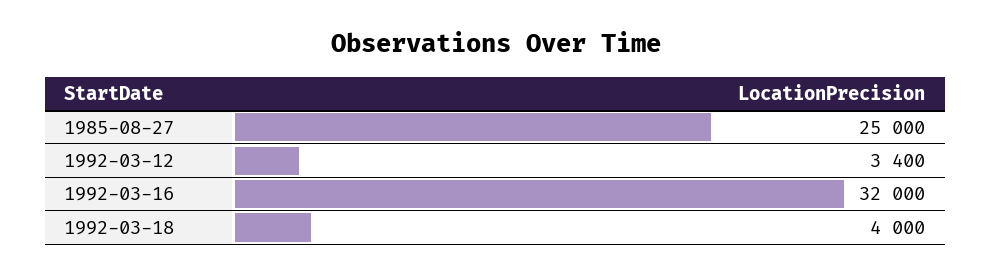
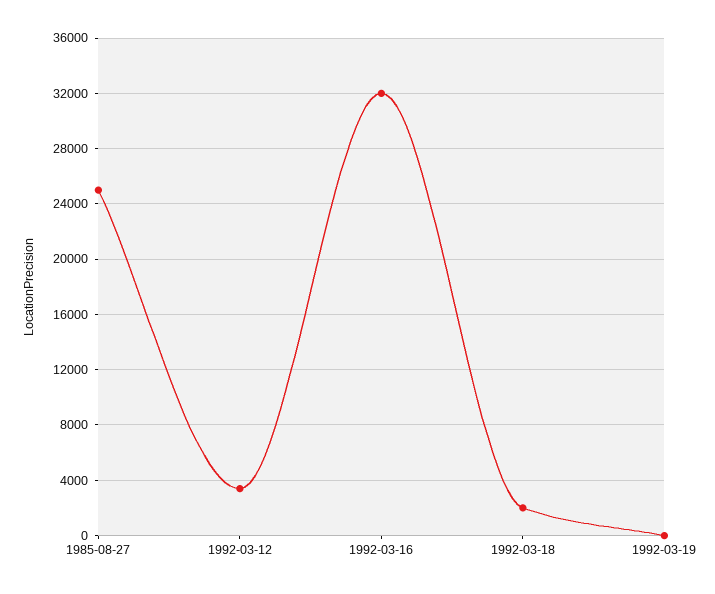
1992-03-18: 4000 -> 2000
1992-03-19: none -> 0

